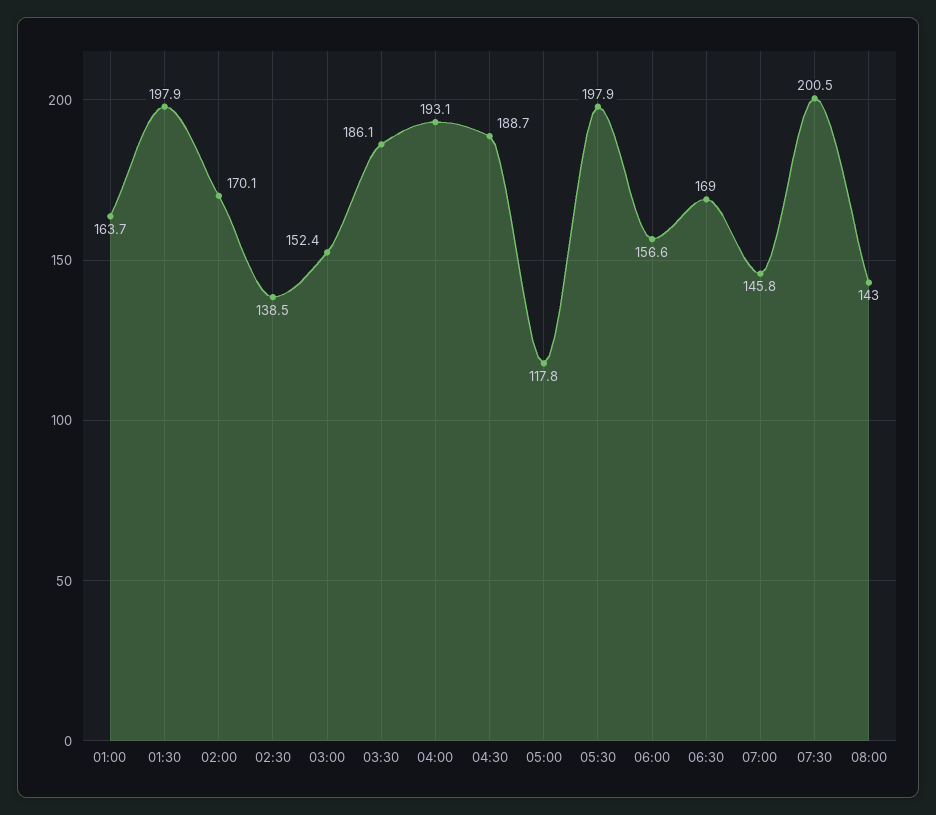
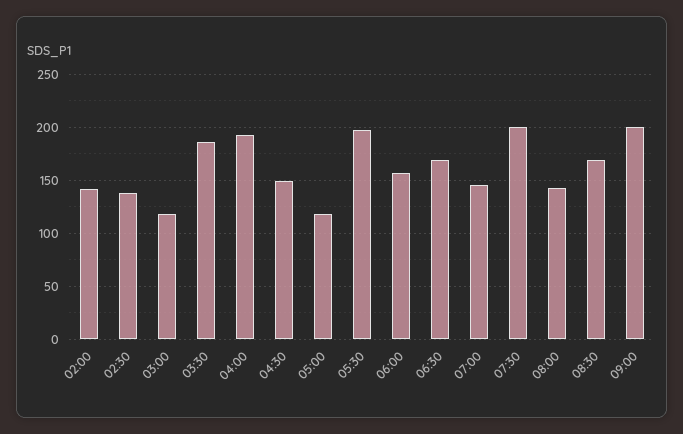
01:00: 163.7 -> none
01:30: 197.9 -> none
02:00: 170.1 -> 140
03:00: 152.4 -> 120
04:30: 188.7 -> 150
08:30: none -> 170
09:00: none -> 200

